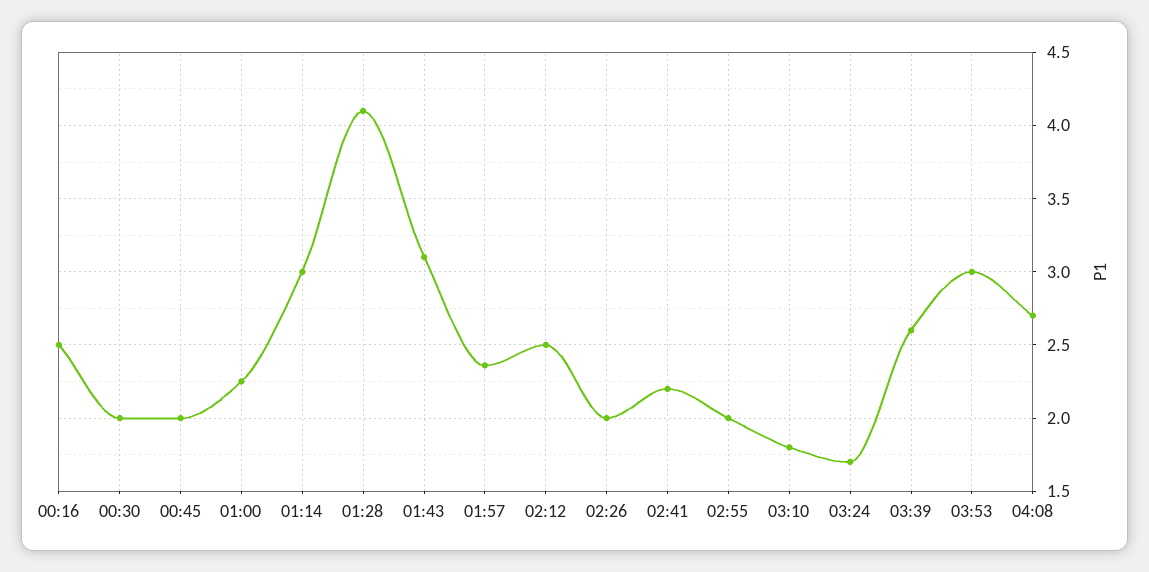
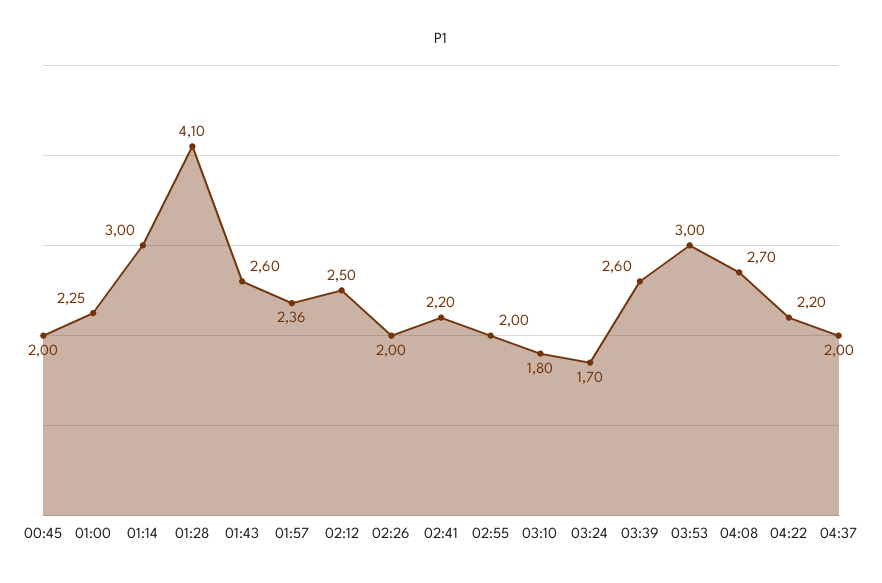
00:16: 2.5 -> none
00:30: 2 -> none
01:43: 3.1 -> 2.6
04:22: none -> 2.2
04:37: none -> 2

